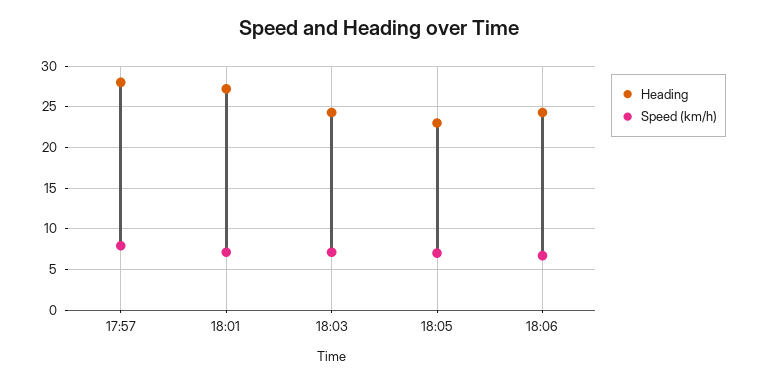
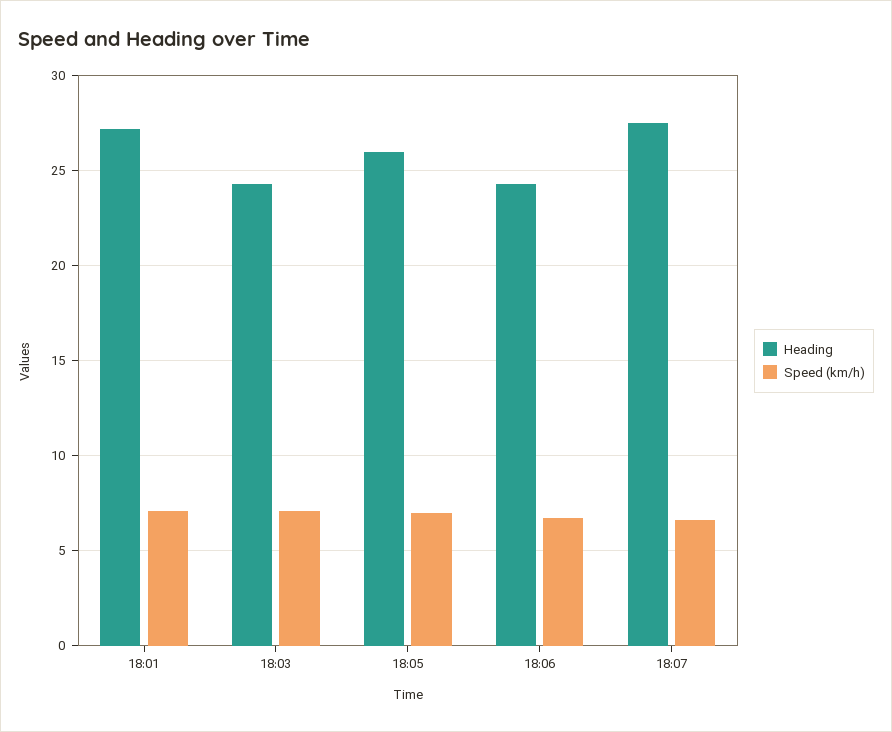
Heading, 17:57: 28 -> none
Speed (km/h), 17:57: 8 -> none
Heading, 18:05: 23 -> 26
Heading, 18:07: none -> 27.5
Speed (km/h), 18:07: none -> 6.5

